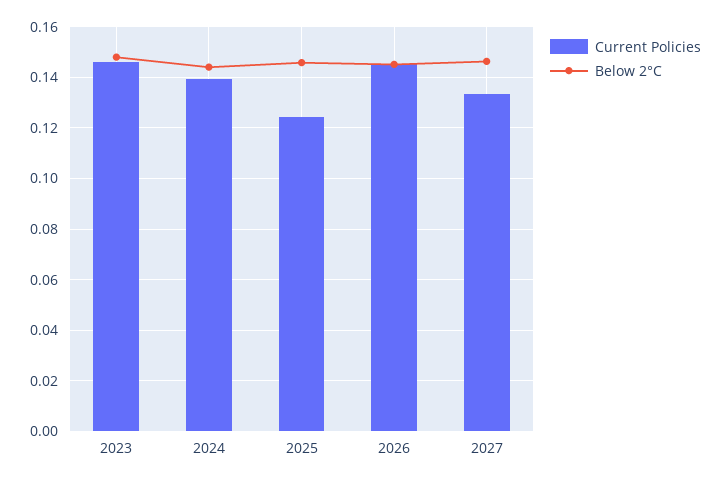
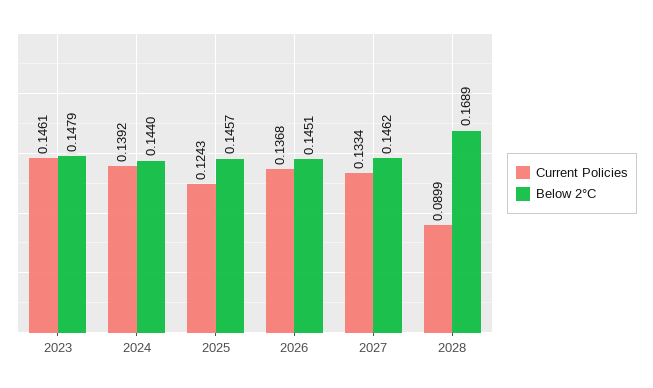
Current Policies, 2026: 0.145 -> 0.1368
Current Policies, 2028: none -> 0.0899
Below 2°C, 2028: none -> 0.1689

